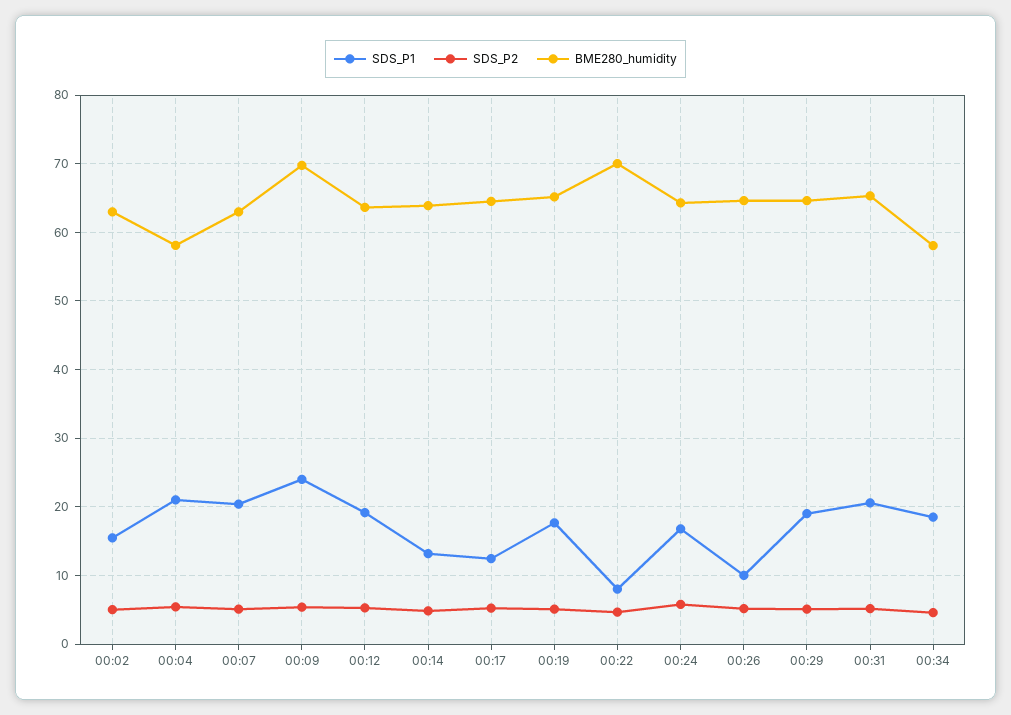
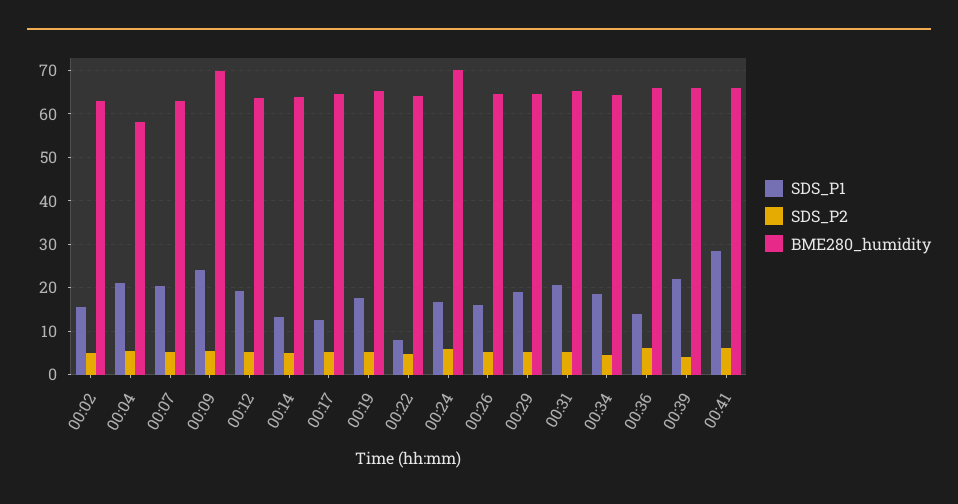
BME280_humidity, 00:22: 70 -> 64
BME280_humidity, 00:24: 64 -> 70
SDS_P1, 00:26: 10 -> 16
BME280_humidity, 00:34: 58 -> 64
SDS_P1, 00:36: none -> 14
SDS_P2, 00:36: none -> 6
BME280_humidity, 00:36: none -> 66
SDS_P1, 00:39: none -> 22
SDS_P2, 00:39: none -> 4
BME280_humidity, 00:39: none -> 66
SDS_P1, 00:41: none -> 28
SDS_P2, 00:41: none -> 6
BME280_humidity, 00:41: none -> 66

